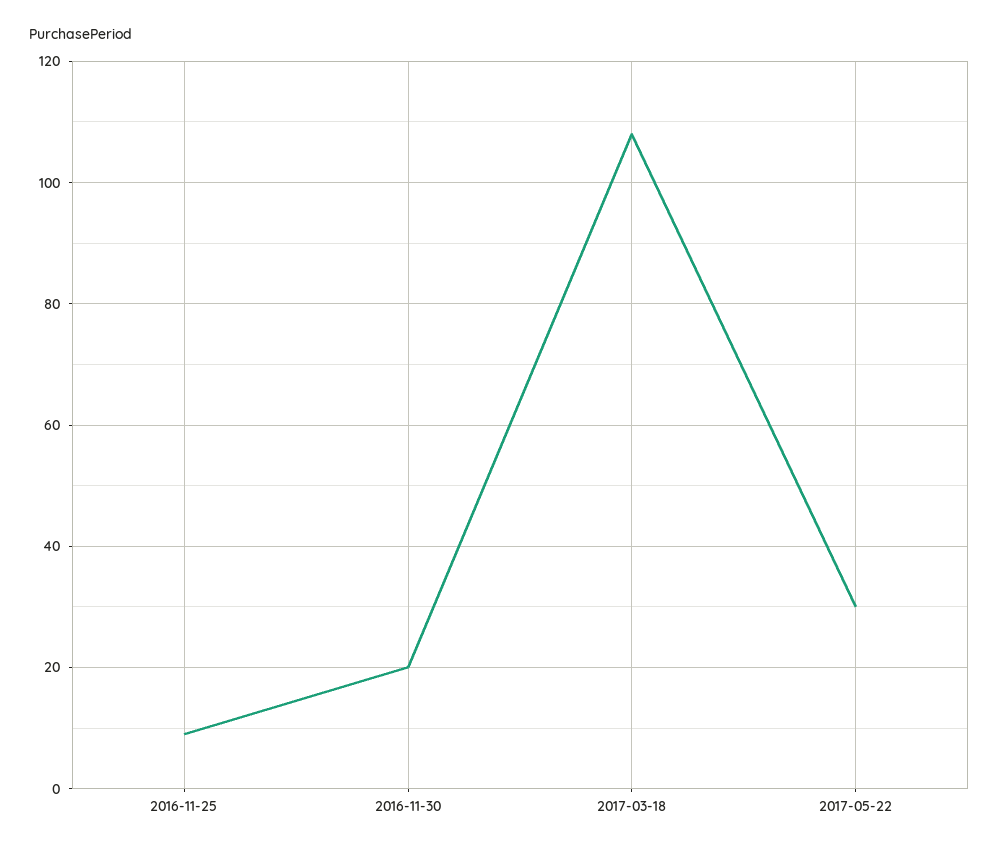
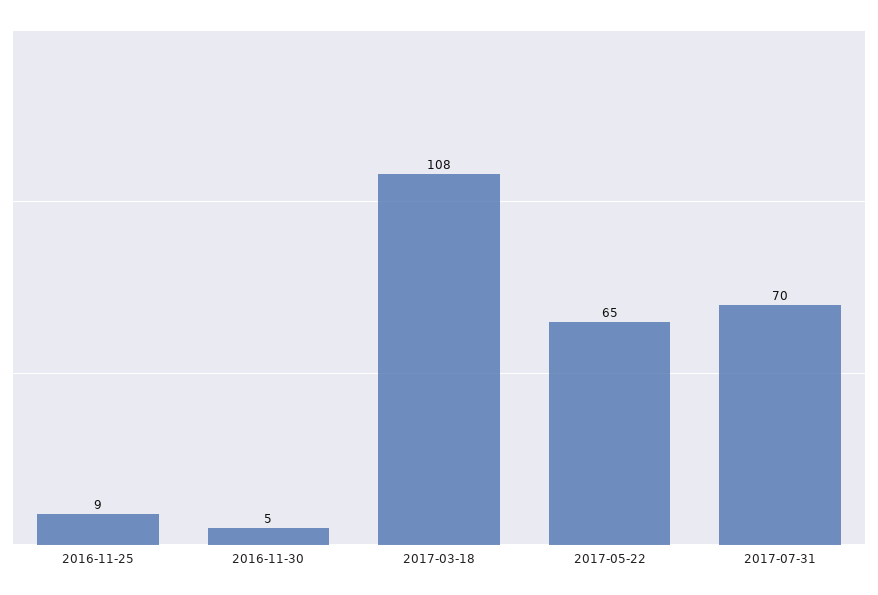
2016-11-30: 20 -> 5
2017-05-22: 30 -> 65
2017-07-31: none -> 70

